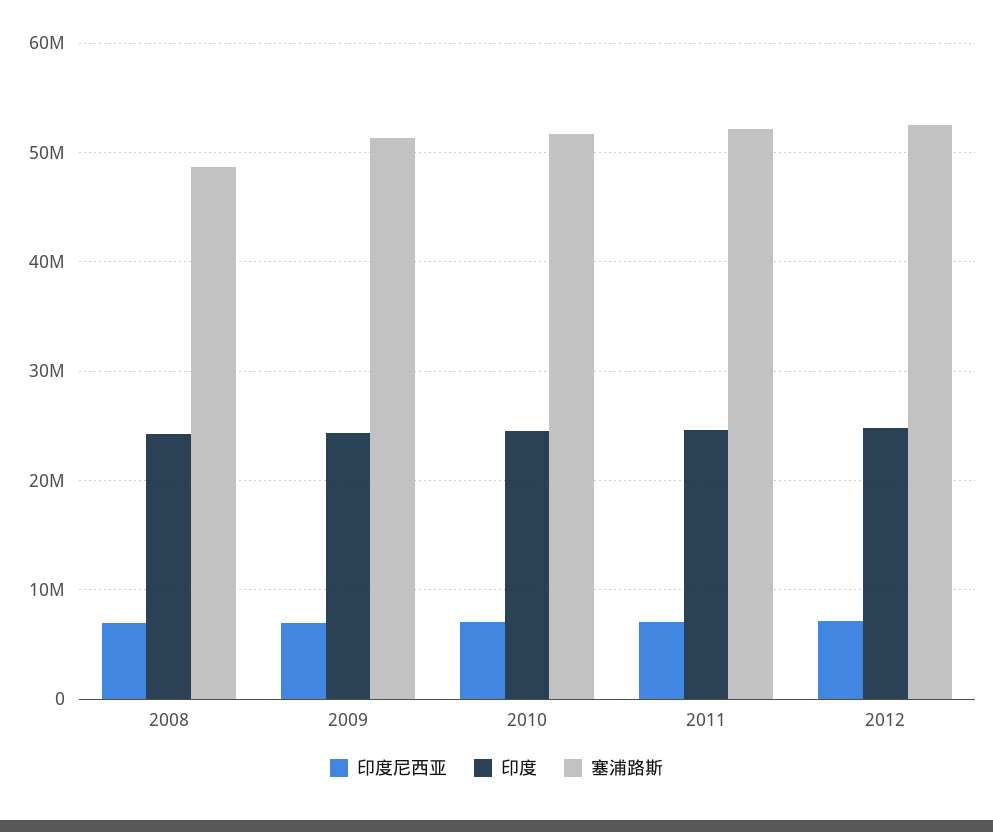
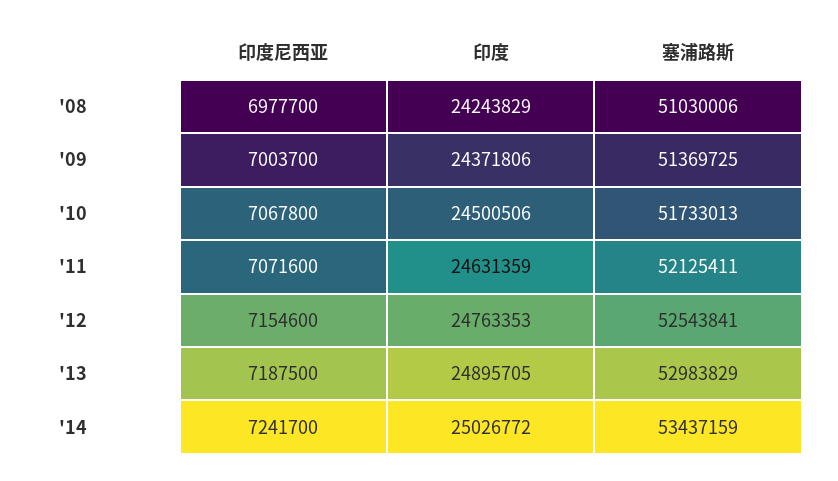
塞浦路斯, 2008: 49000000 -> 51030006
印度尼西亚, '13: none -> 7187500
印度, '13: none -> 24895705
塞浦路斯, '13: none -> 52983829
印度尼西亚, '14: none -> 7241700
印度, '14: none -> 25026772
塞浦路斯, '14: none -> 53437159

